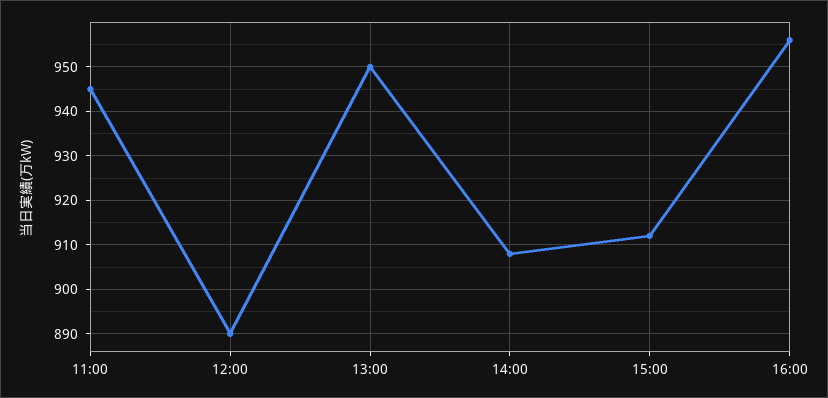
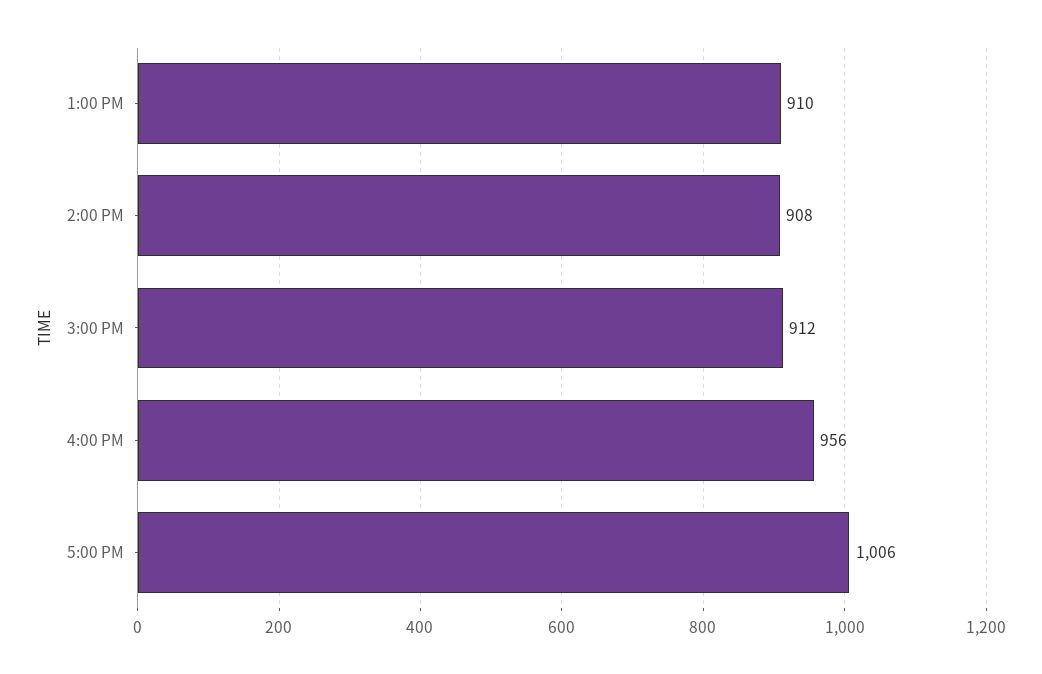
11:00: 945 -> none
12:00: 890 -> none
13:00: 950 -> 910
5:00 PM: none -> 1006

